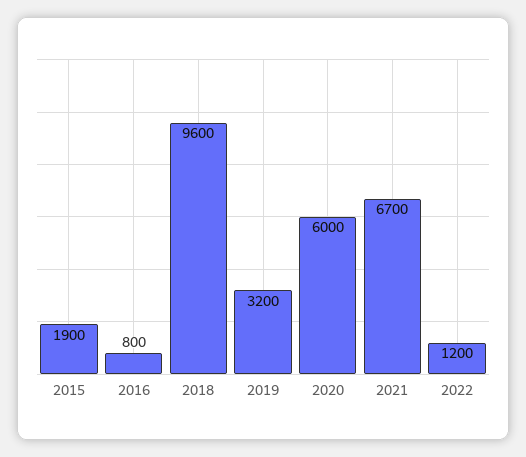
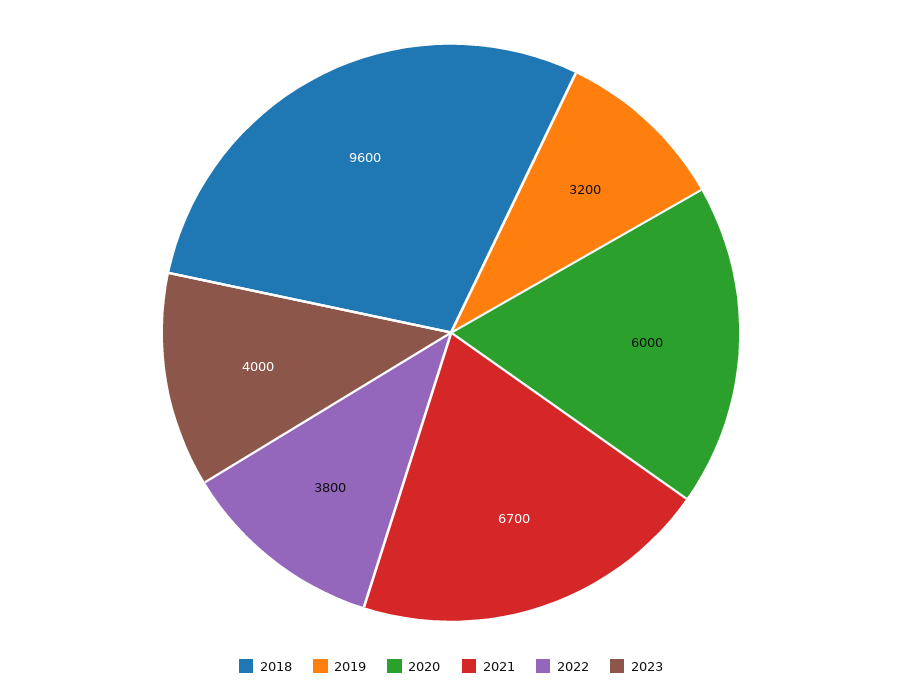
2015: 1900 -> none
2016: 800 -> none
2022: 1200 -> 3800
2023: none -> 4000

